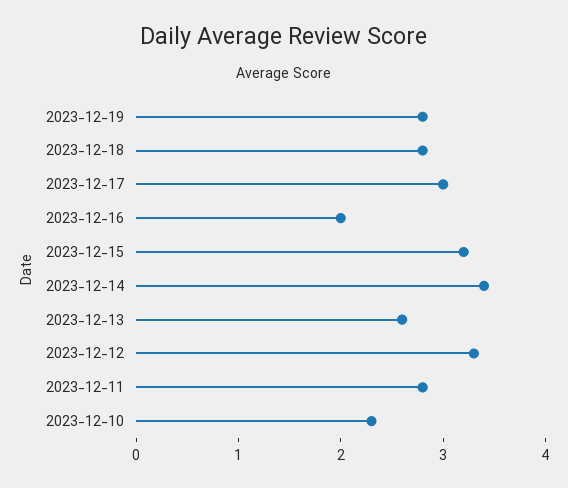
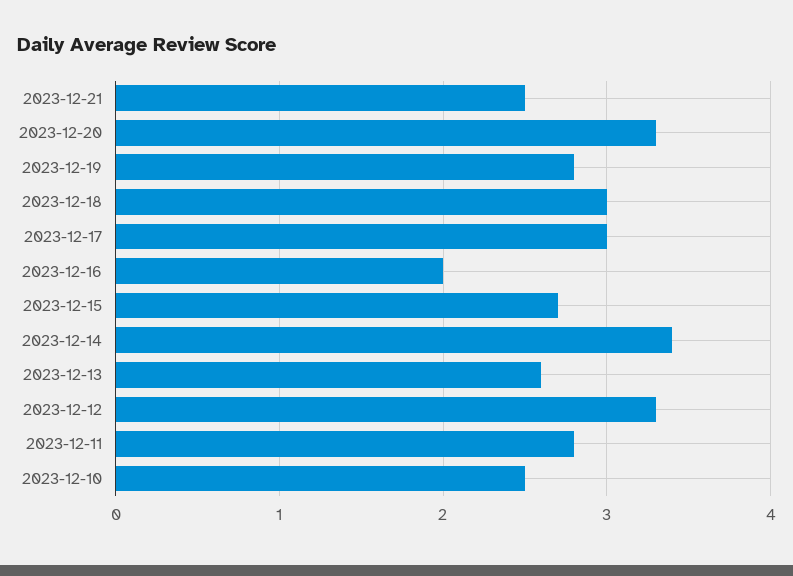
2023-12-18: 2.8 -> 3
2023-12-15: 3.2 -> 2.7
2023-12-10: 2.3 -> 2.5
2023-12-21: none -> 2.5
2023-12-20: none -> 3.3

